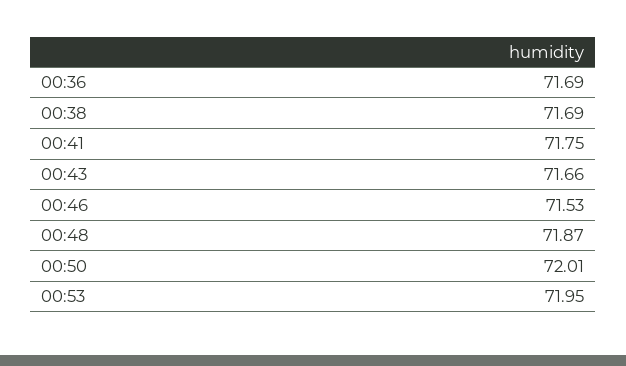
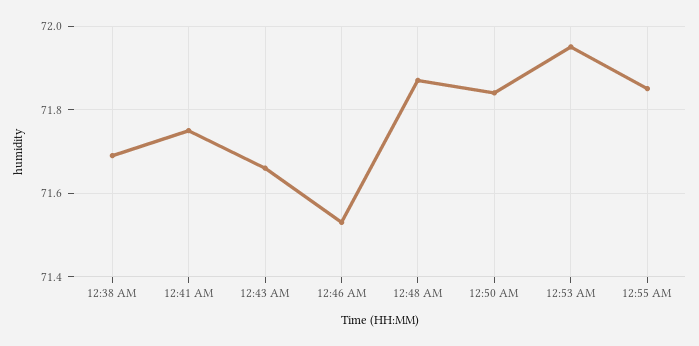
00:36: 71.69 -> none
00:50: 72.01 -> 71.85
12:55 AM: none -> 71.85

